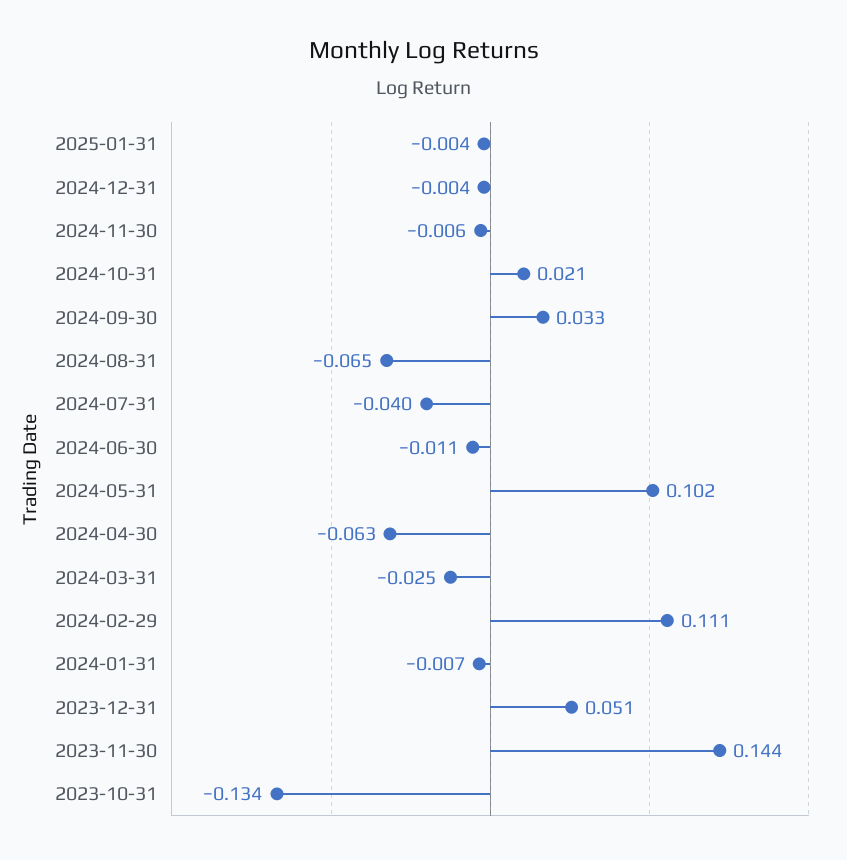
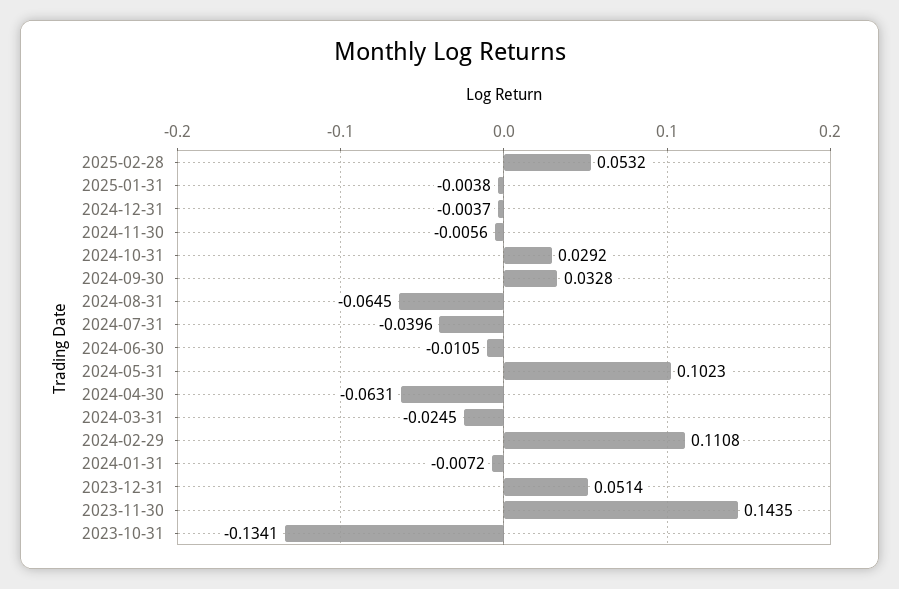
2024-10-31: 0.021 -> 0.0292
2025-02-28: none -> 0.0532

